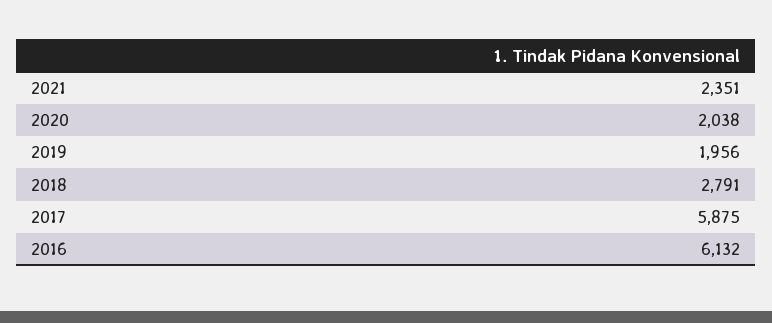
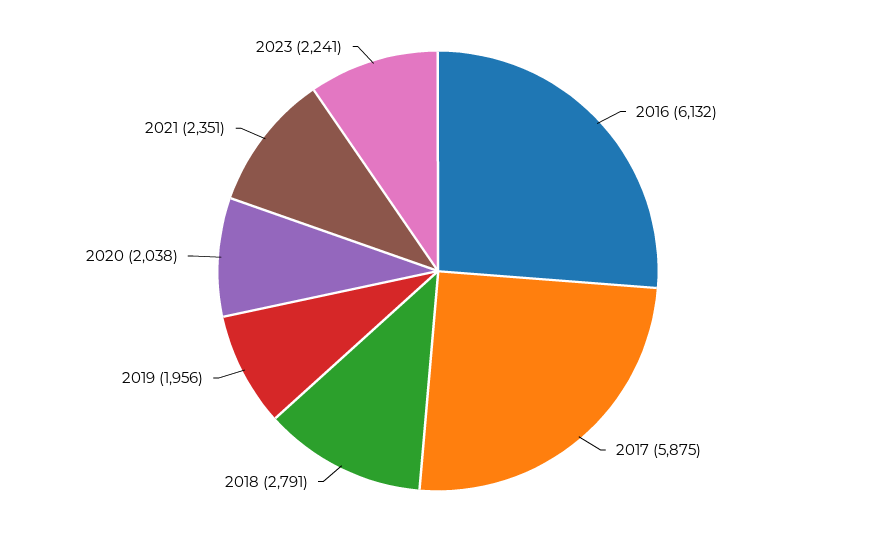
2023: none -> 2241

